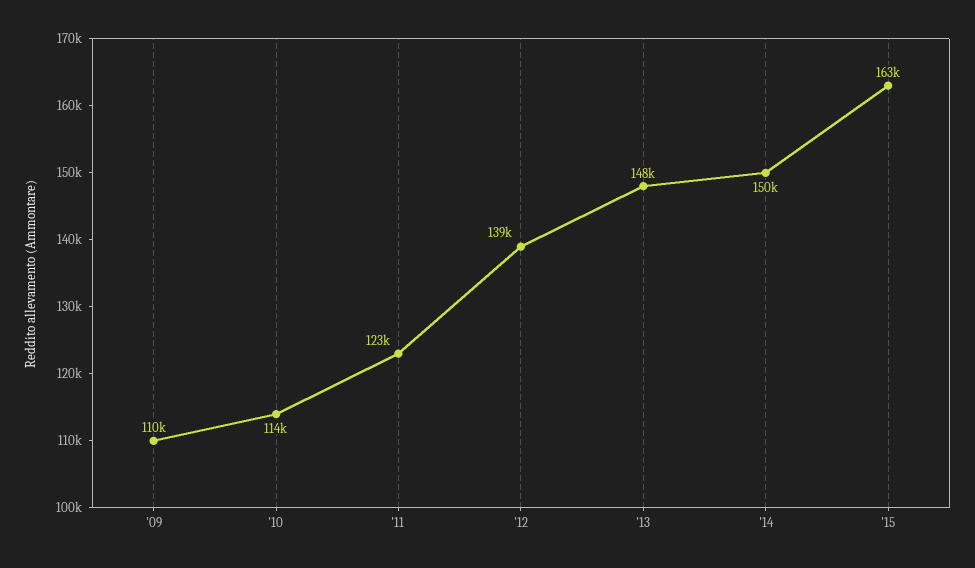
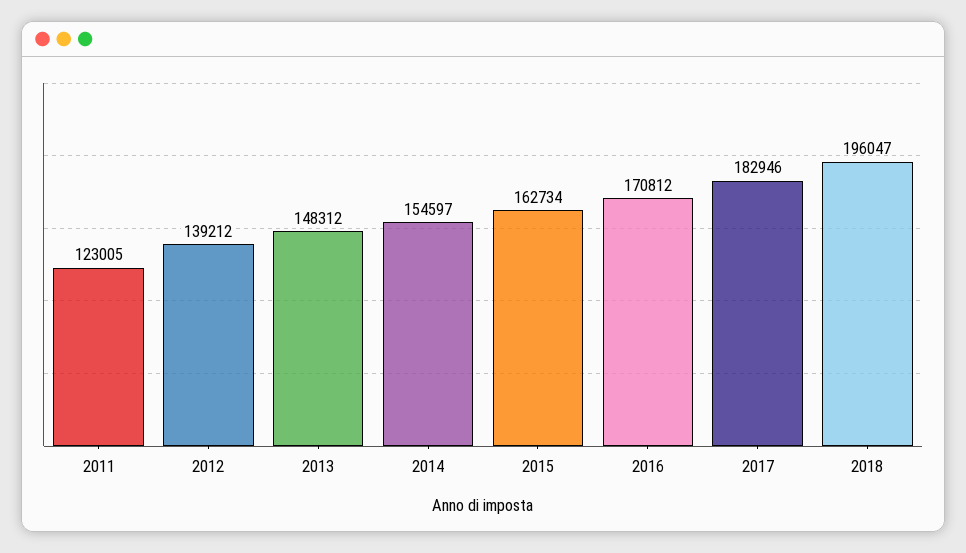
'09: 110000 -> none
'10: 114000 -> none
'14: 150000 -> 154597
2016: none -> 170812
2017: none -> 182946
2018: none -> 196047

